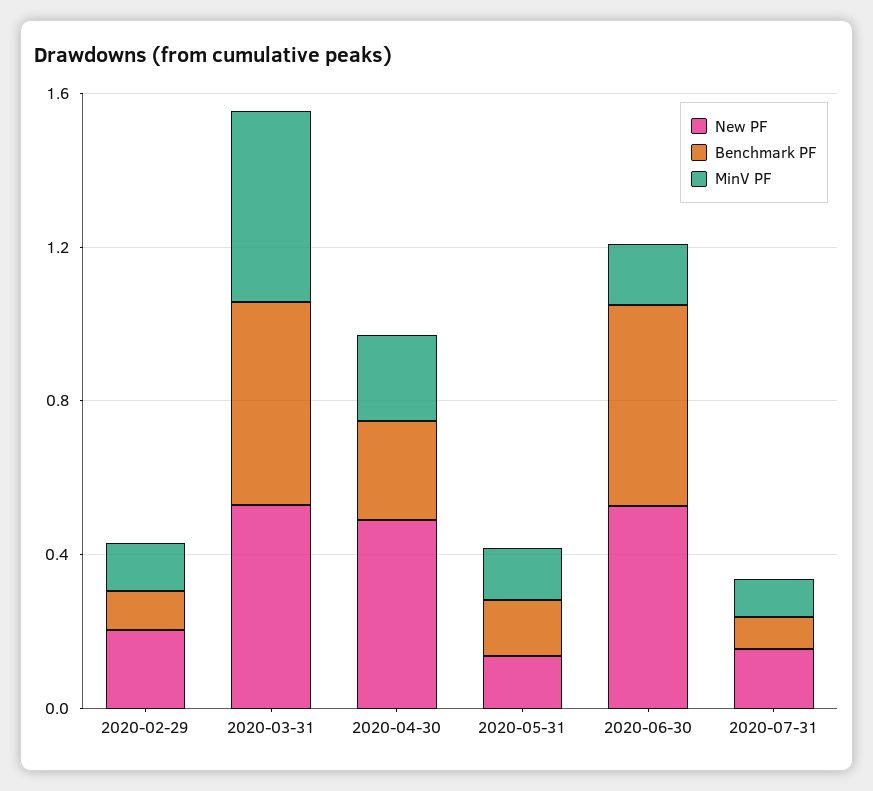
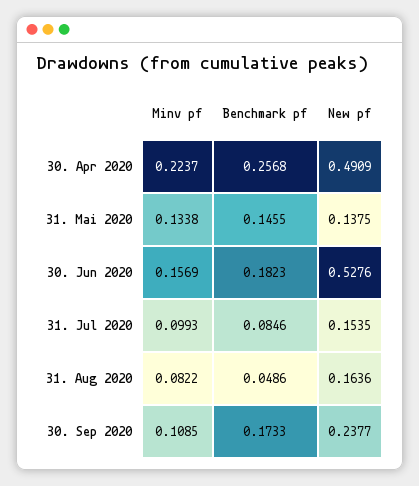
New PF, 2020-02-29: 0.2 -> none
Benchmark PF, 2020-02-29: 0.1 -> none
MinV PF, 2020-02-29: 0.1 -> none
New PF, 2020-03-31: 0.5 -> none
Benchmark PF, 2020-03-31: 0.5 -> none
MinV PF, 2020-03-31: 0.5 -> none
Benchmark PF, 2020-06-30: 0.5 -> 0.1823
MinV PF, 31. Aug 2020: none -> 0.0822
Benchmark PF, 31. Aug 2020: none -> 0.0486
New PF, 31. Aug 2020: none -> 0.1636
MinV PF, 30. Sep 2020: none -> 0.1085
Benchmark PF, 30. Sep 2020: none -> 0.1733
New PF, 30. Sep 2020: none -> 0.2377

